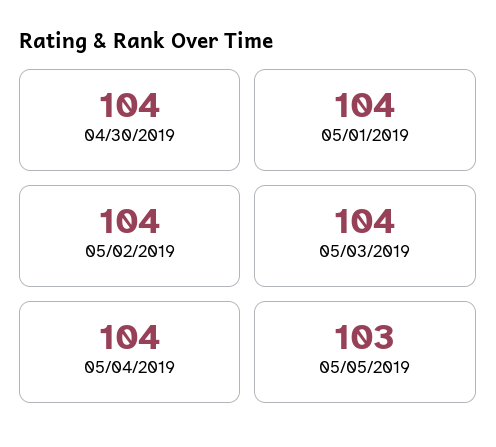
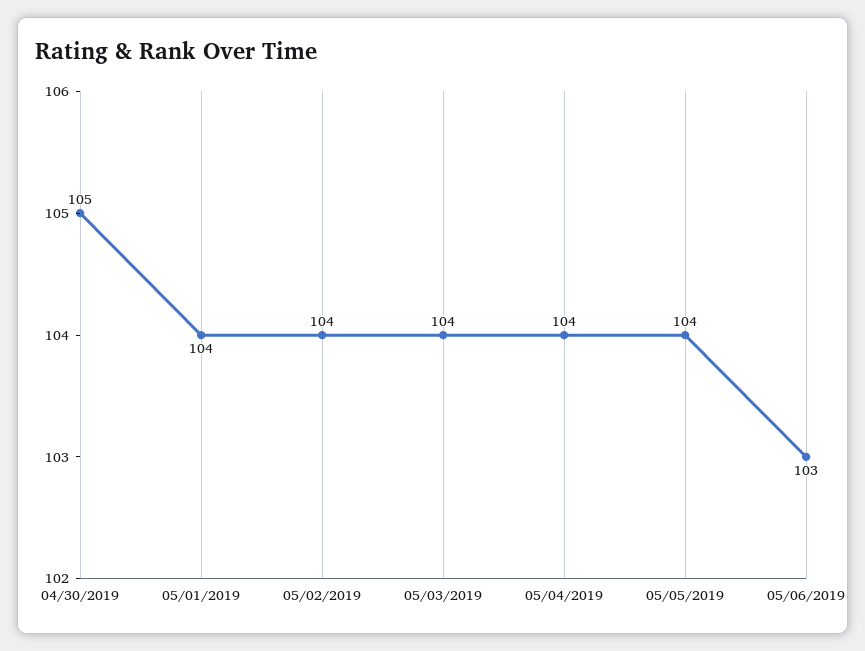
04/30/2019: 104 -> 105
05/05/2019: 103 -> 104
05/06/2019: none -> 103

